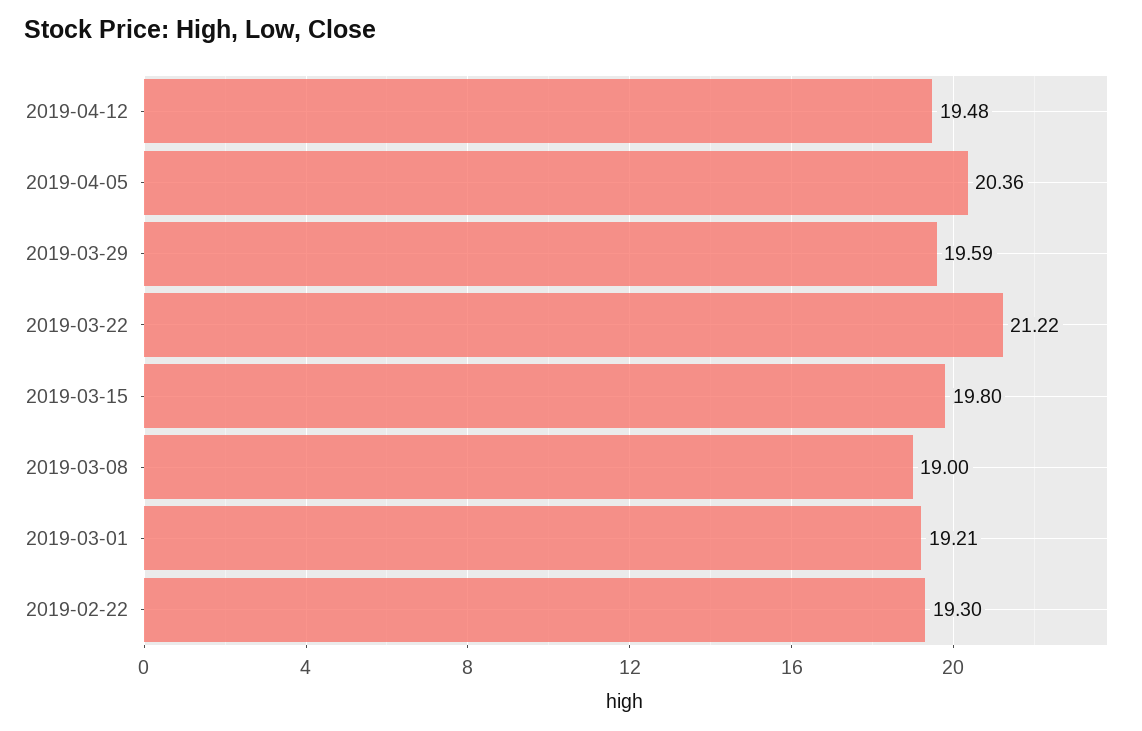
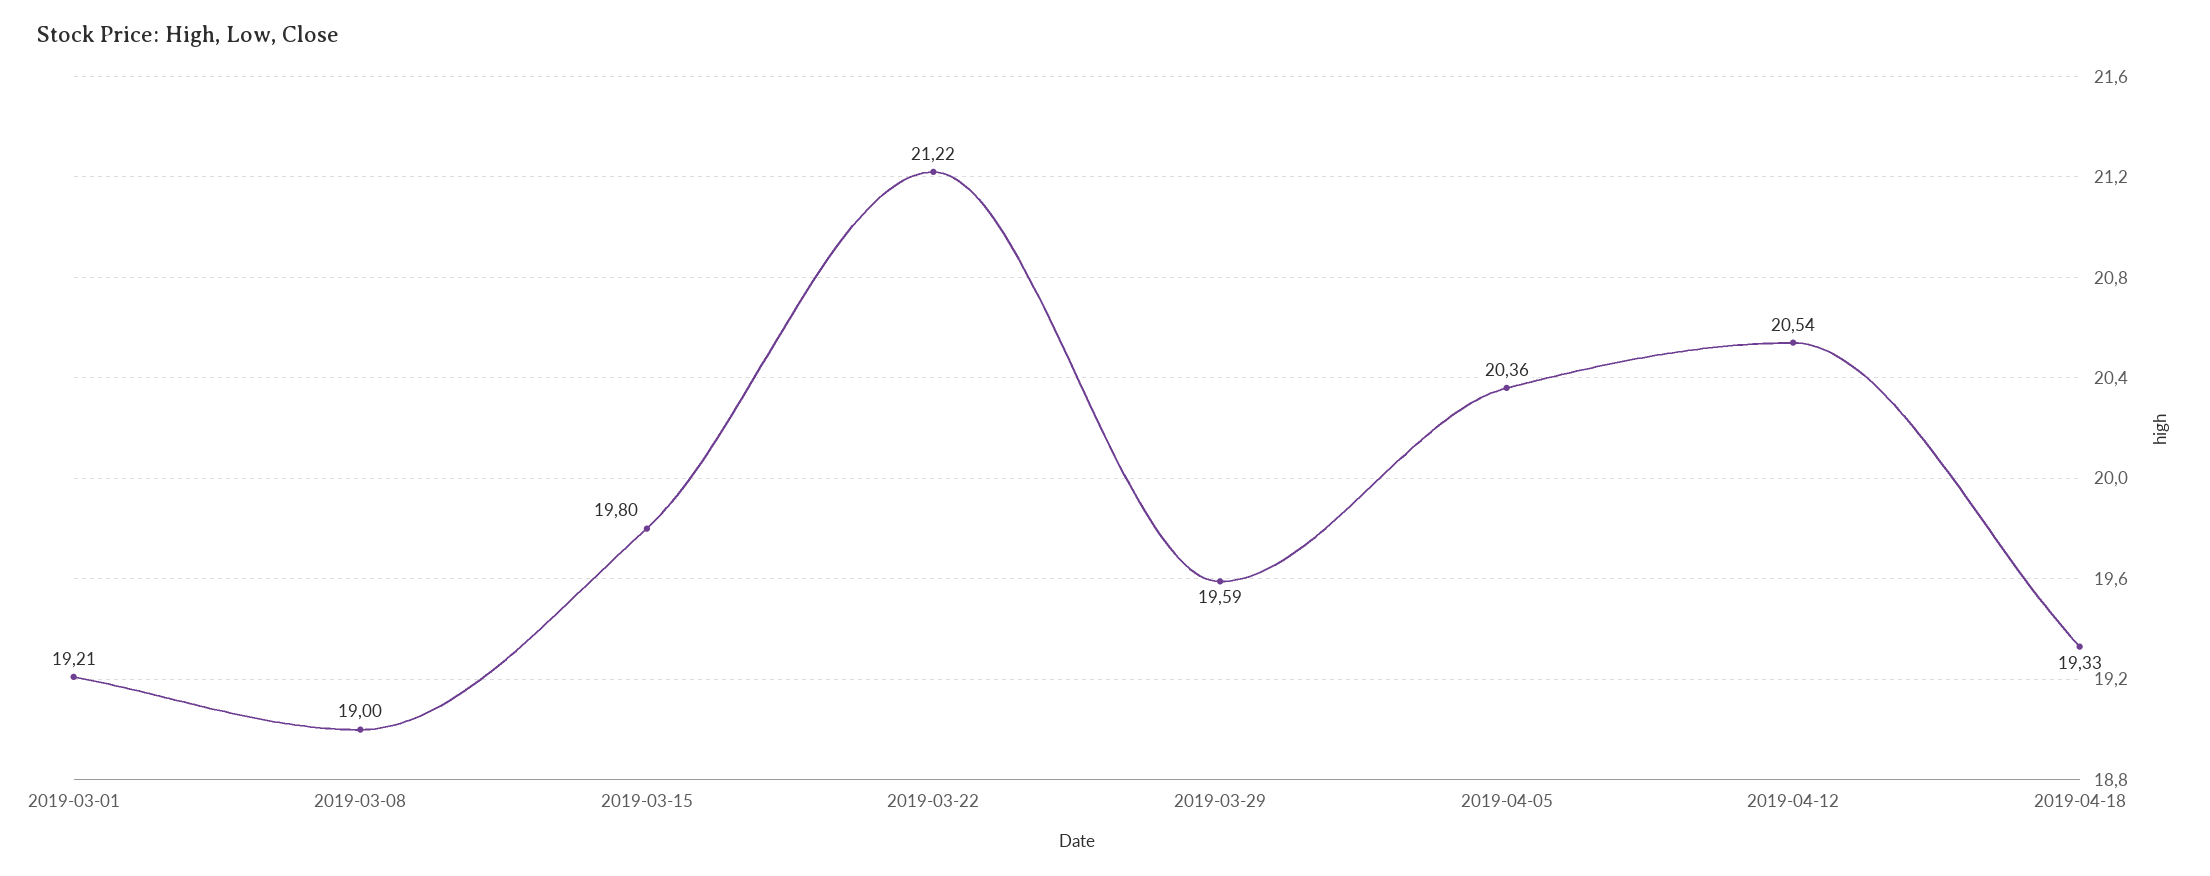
2019-04-12: 19.48 -> 20.54
2019-02-22: 19.3 -> none
2019-04-18: none -> 19.33

